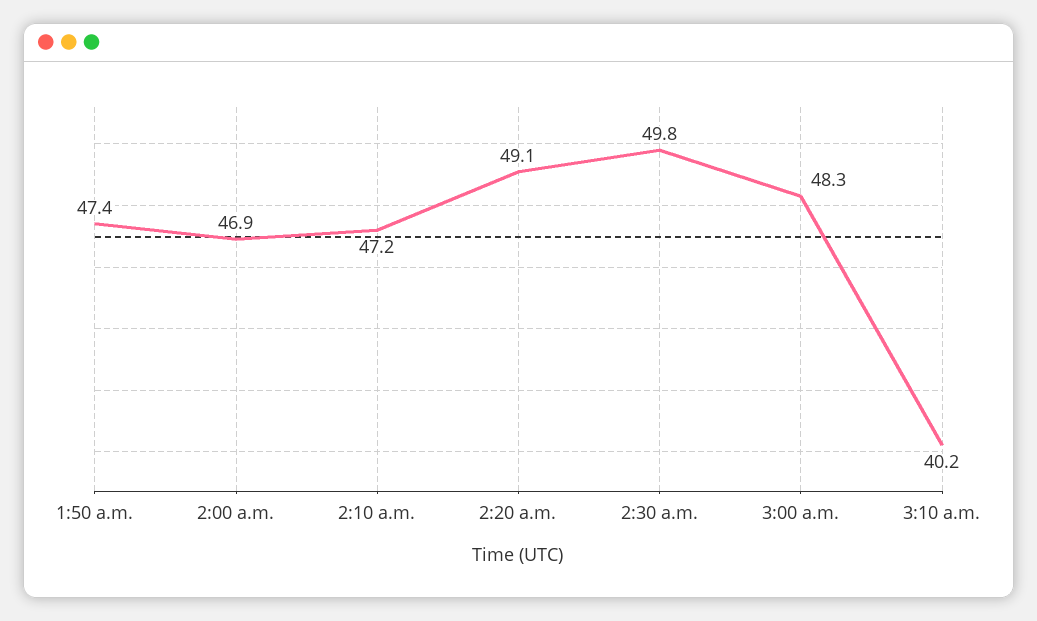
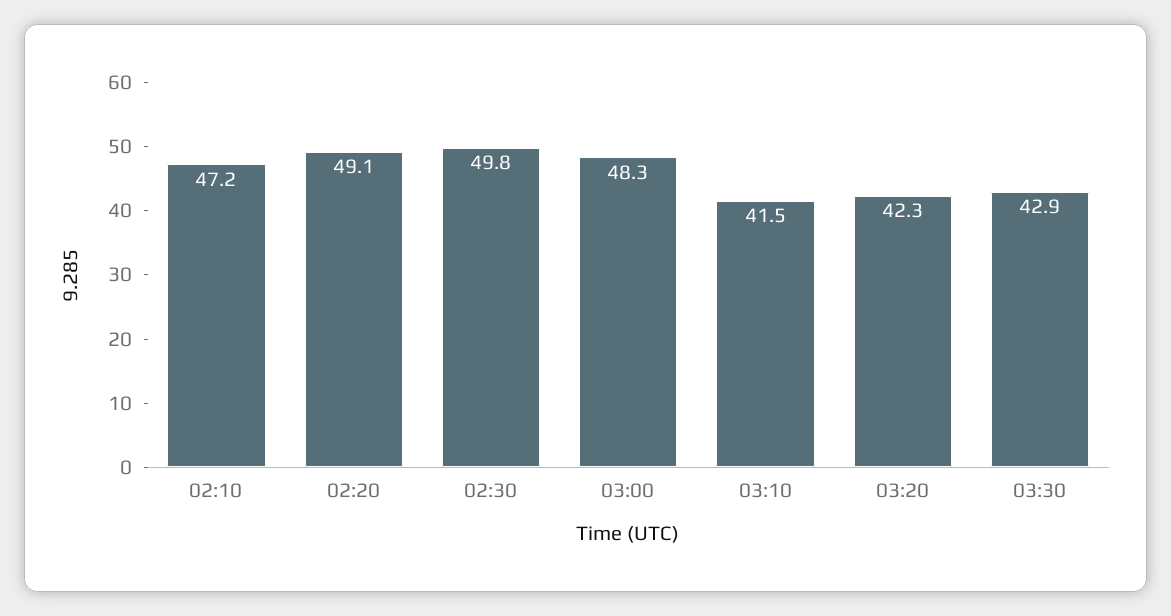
1:50 a.m.: 47.4 -> none
2:00 a.m.: 46.9 -> none
3:10 a.m.: 40.2 -> 41.5
03:20: none -> 42.3
03:30: none -> 42.9

